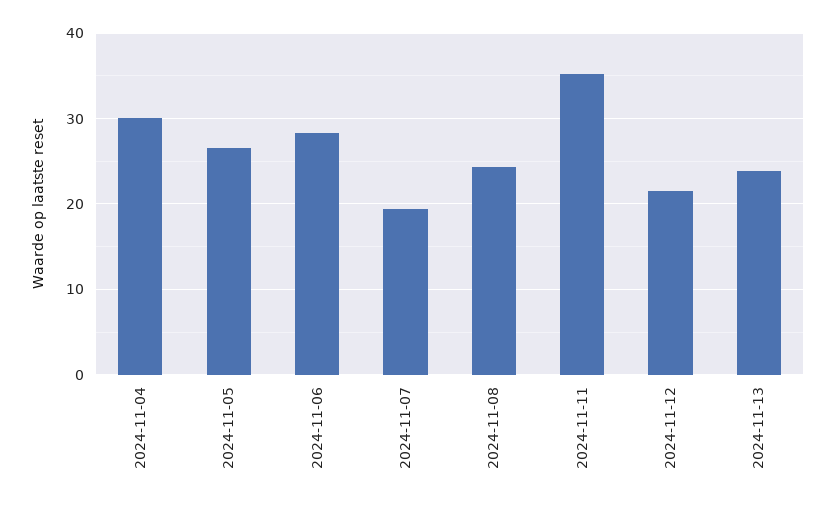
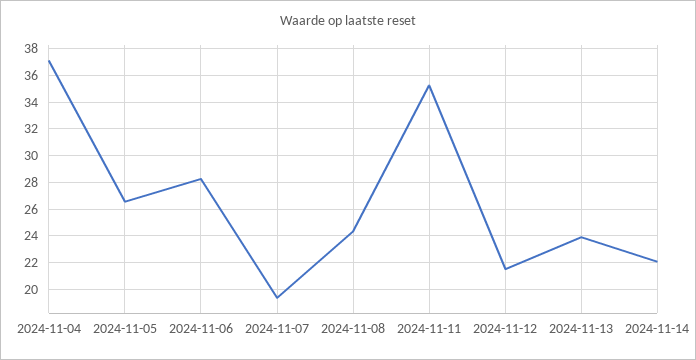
2024-11-04: 30 -> 37
2024-11-14: none -> 22

